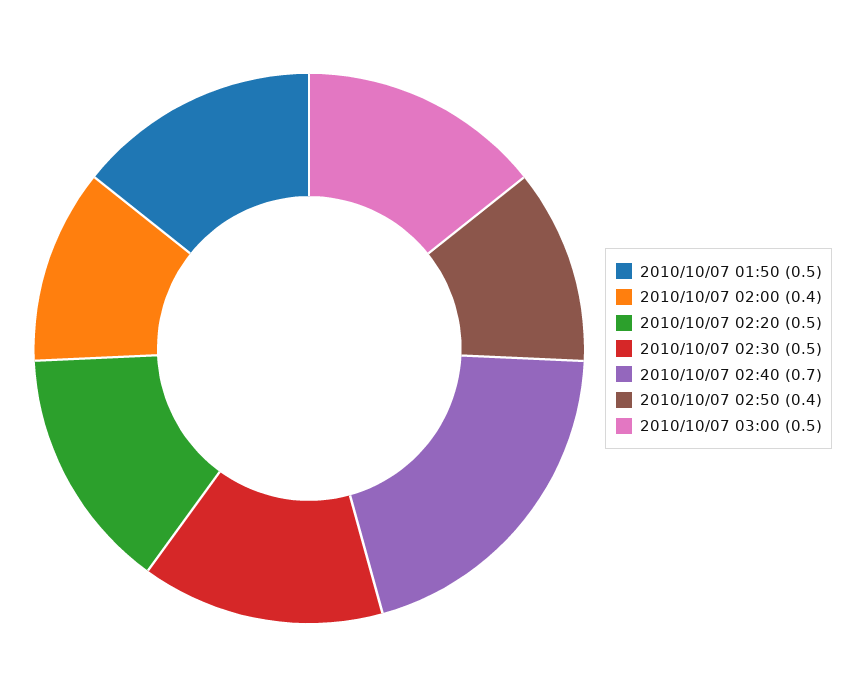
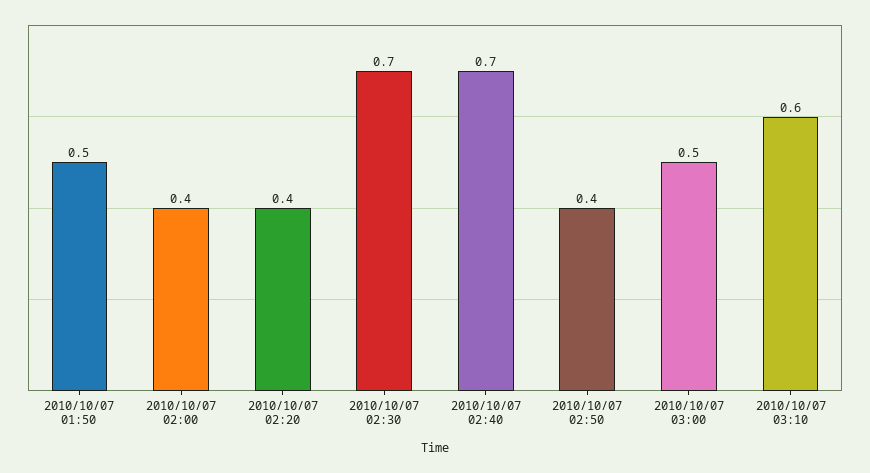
2010/10/07 02:20: 0.5 -> 0.4
2010/10/07 02:30: 0.5 -> 0.7
2010/10/07 03:10: none -> 0.6

